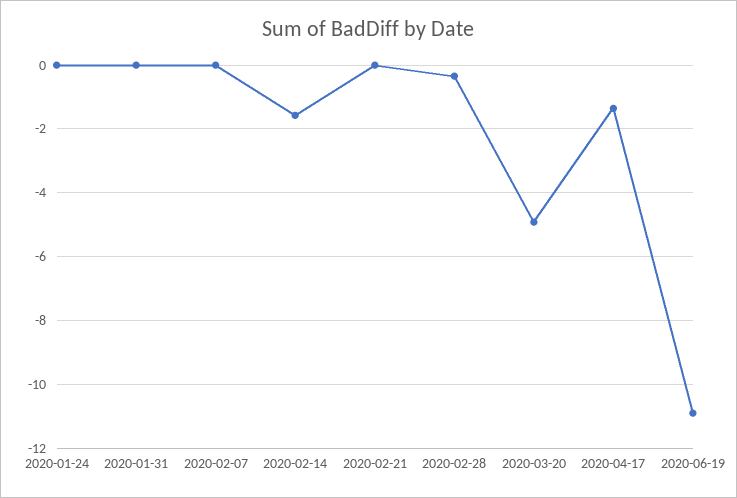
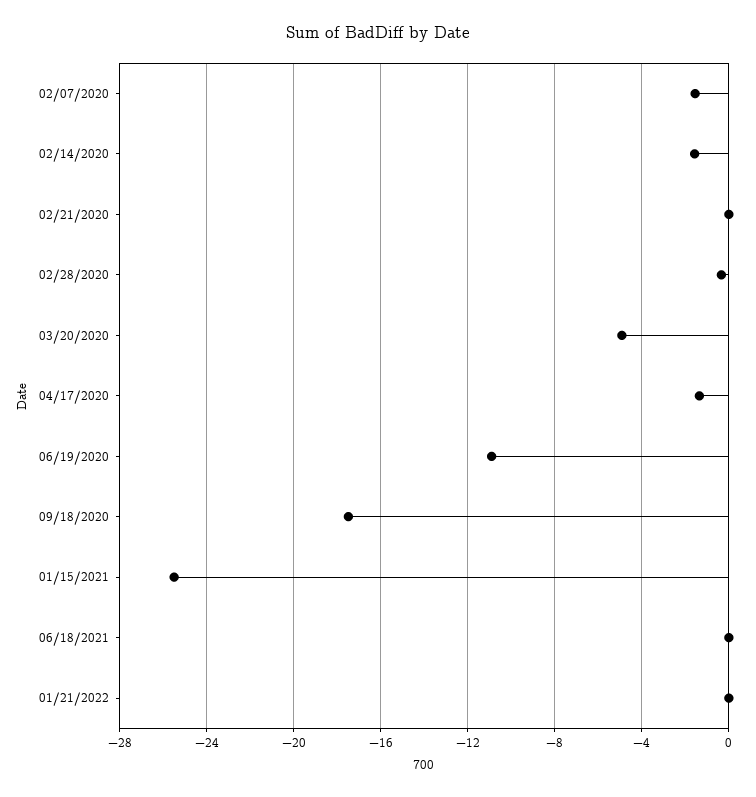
2020-01-24: 0 -> none
2020-01-31: 0 -> none
2020-02-07: 0 -> -1.5
09/18/2020: none -> -17.5
01/15/2021: none -> -25.5
06/18/2021: none -> 0
01/21/2022: none -> 0

